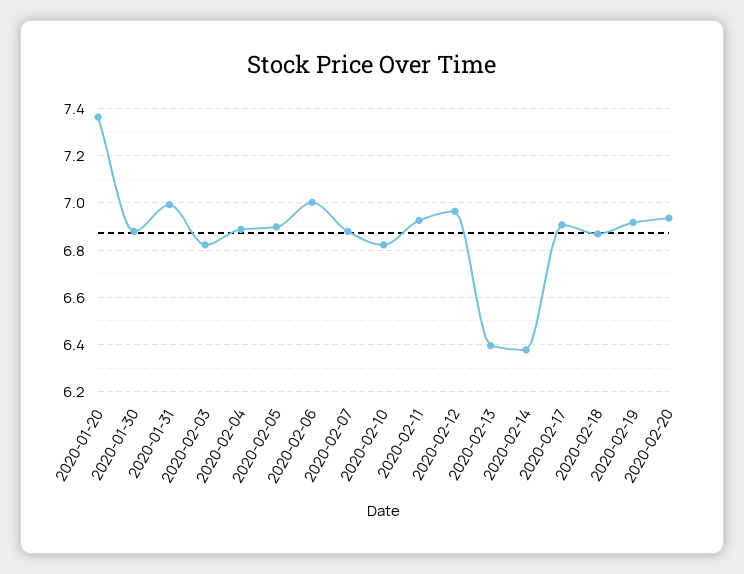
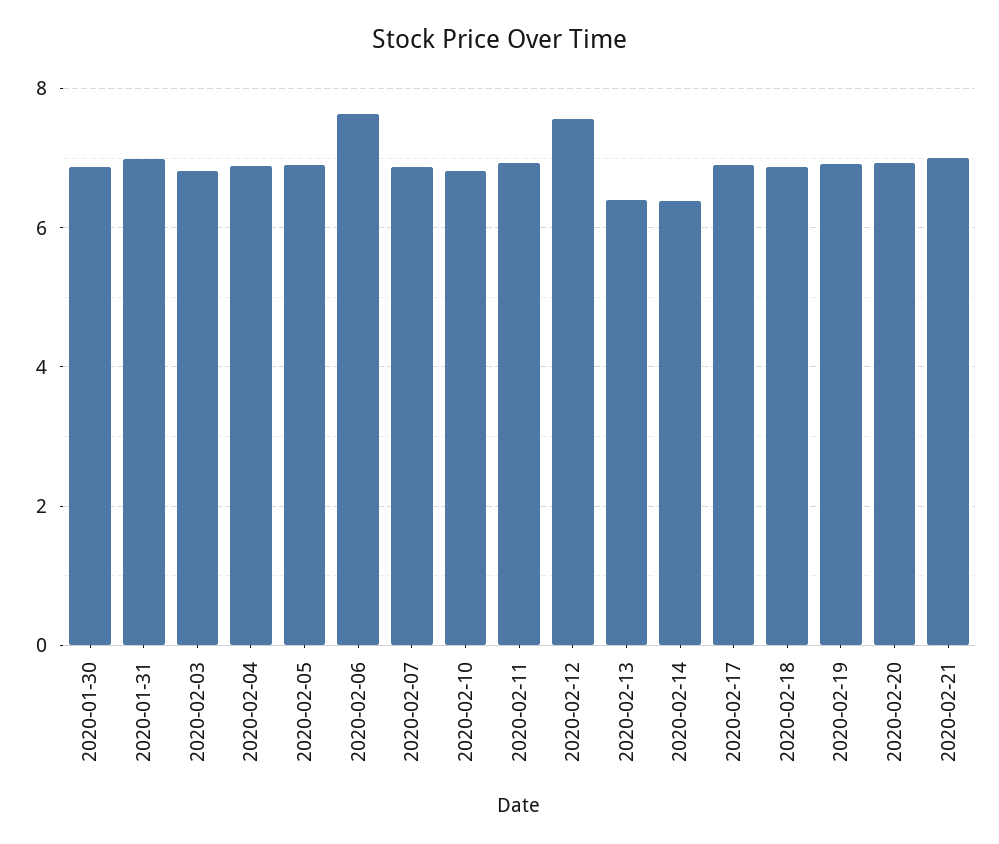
2020-01-20: 7.35 -> none
2020-02-06: 7 -> 7.6
2020-02-12: 6.95 -> 7.6
2020-02-21: none -> 7

